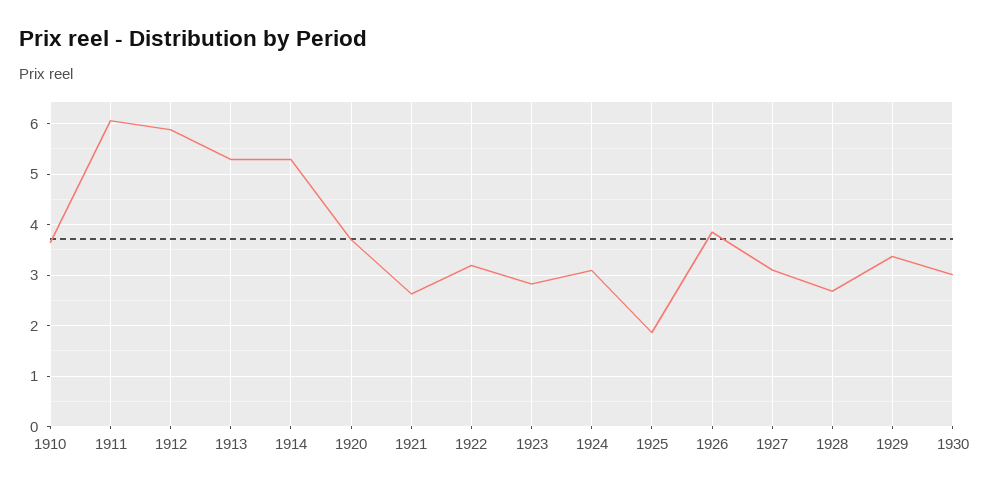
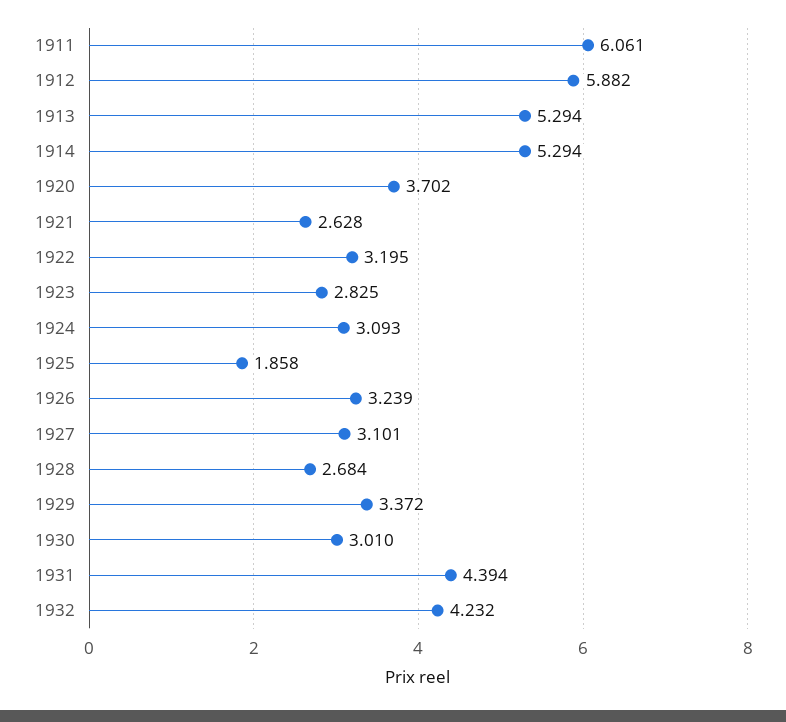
1910: 3.6 -> none
1926: 3.8 -> 3.239
1931: none -> 4.394
1932: none -> 4.232

